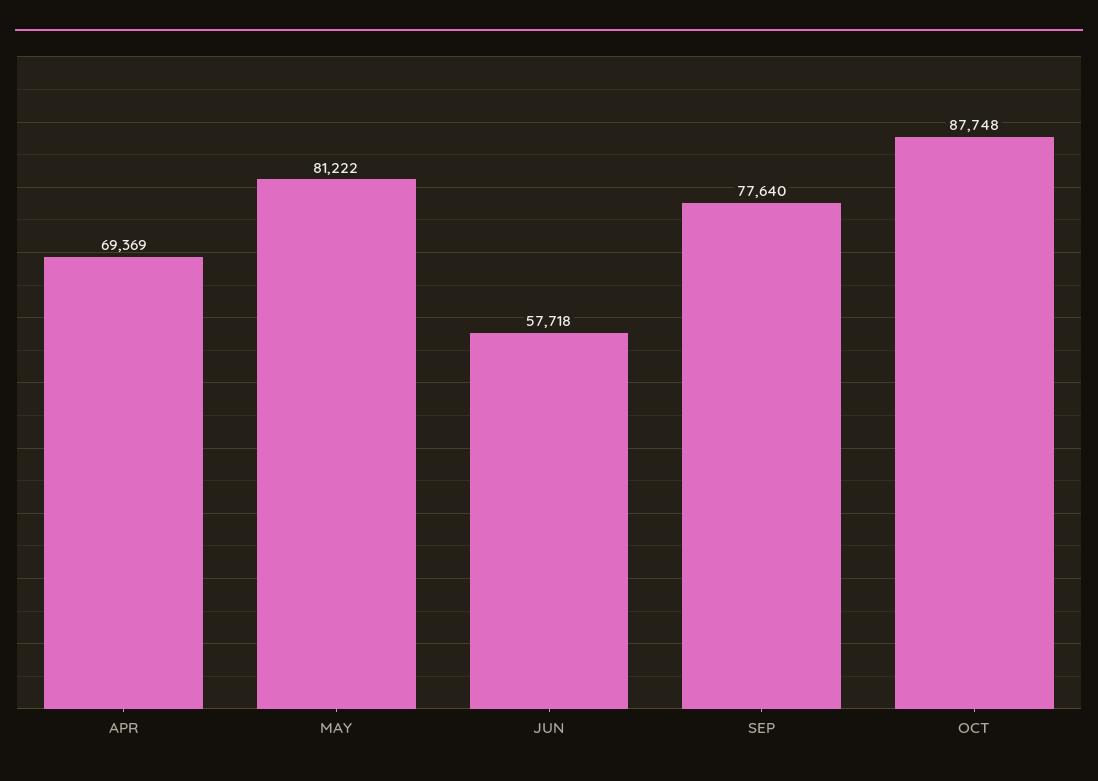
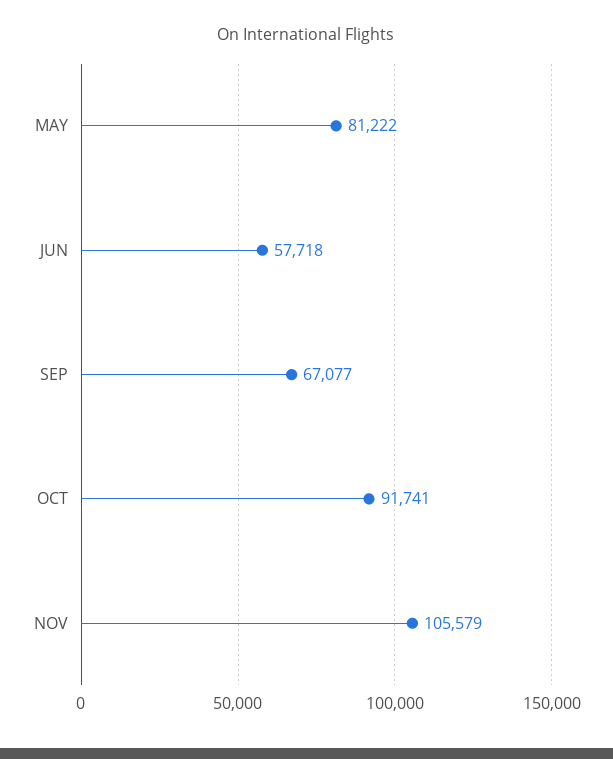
APR: 69369 -> none
SEP: 77640 -> 67077
OCT: 87748 -> 91741
NOV: none -> 105579

